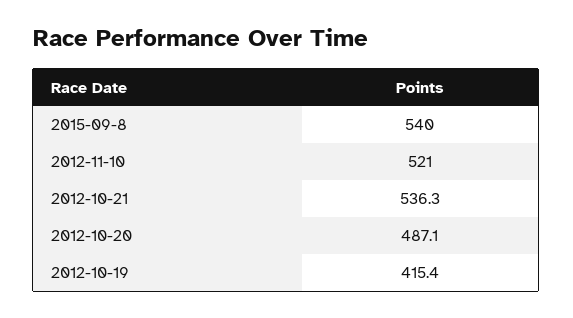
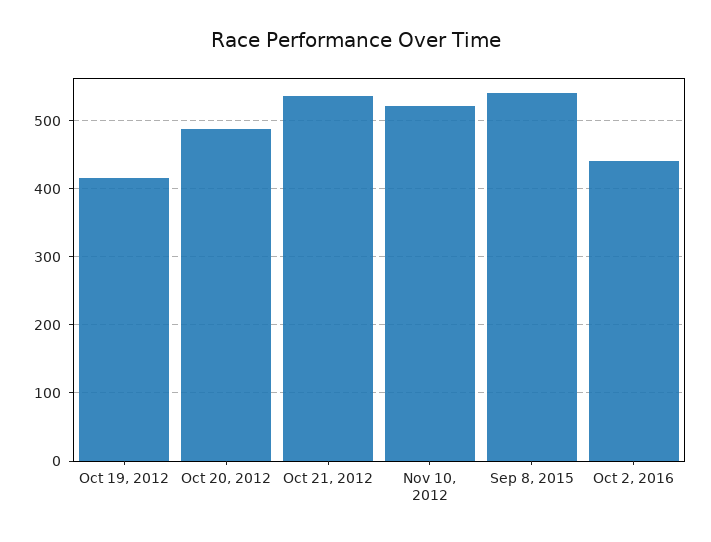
Oct 2, 2016: none -> 440

